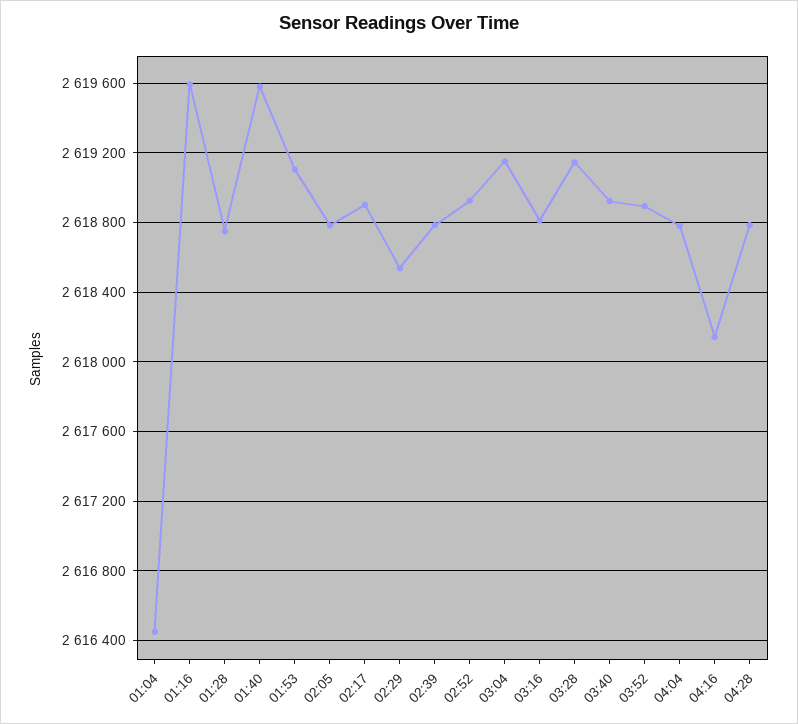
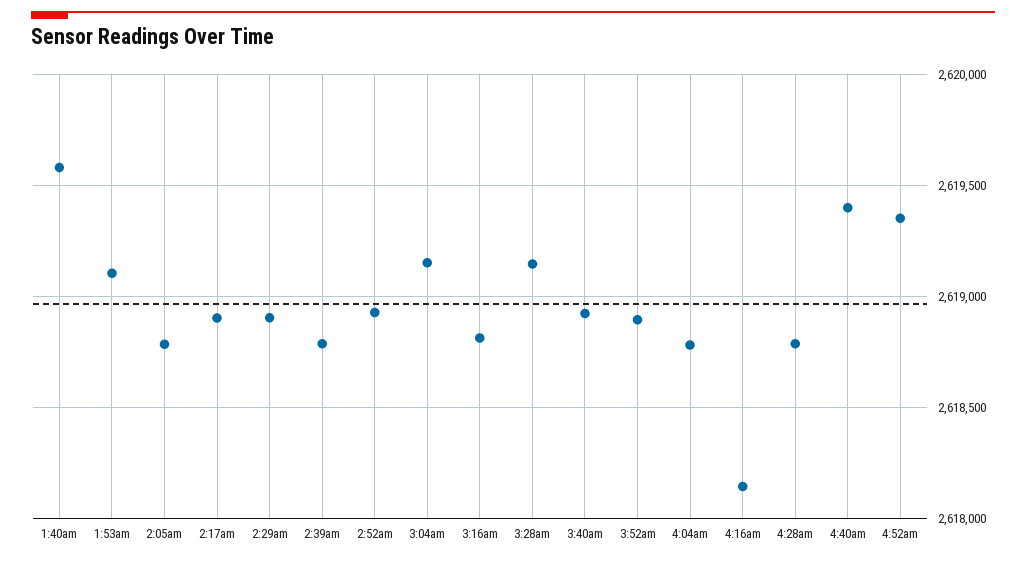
01:04: 2616450 -> none
01:16: 2619600 -> none
01:28: 2618750 -> none
02:29: 2618550 -> 2618900
4:40am: none -> 2619400
4:52am: none -> 2619350

